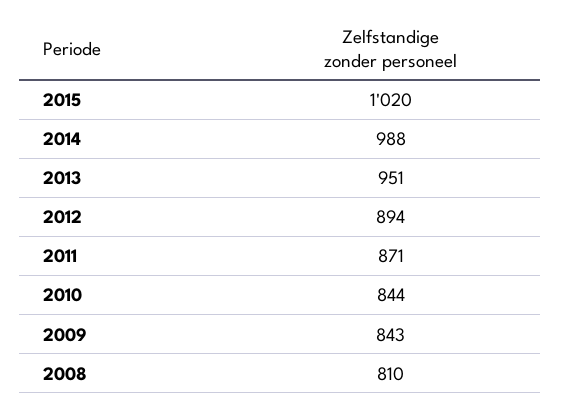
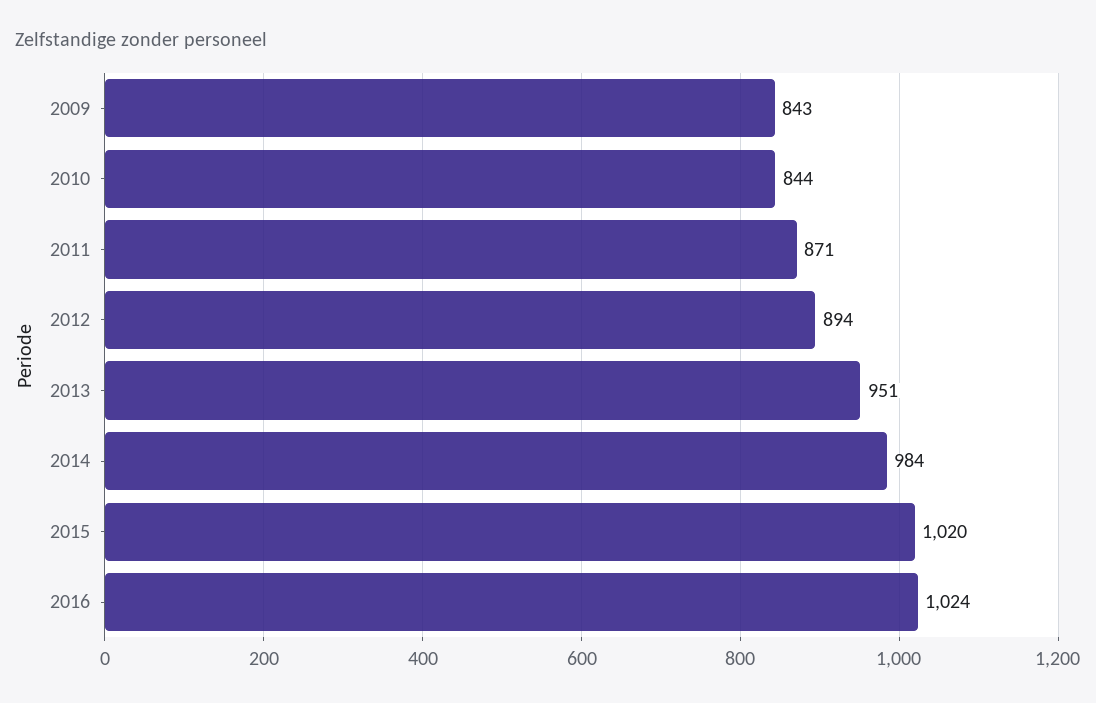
2014: 988 -> 984
2008: 810 -> none
2016: none -> 1024

